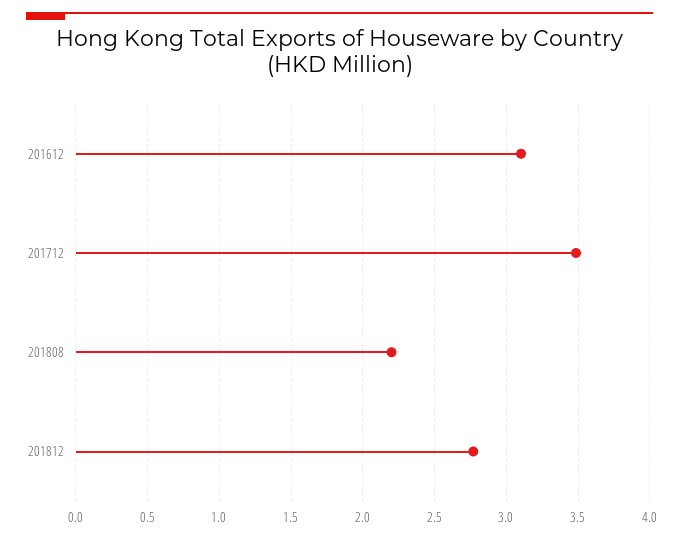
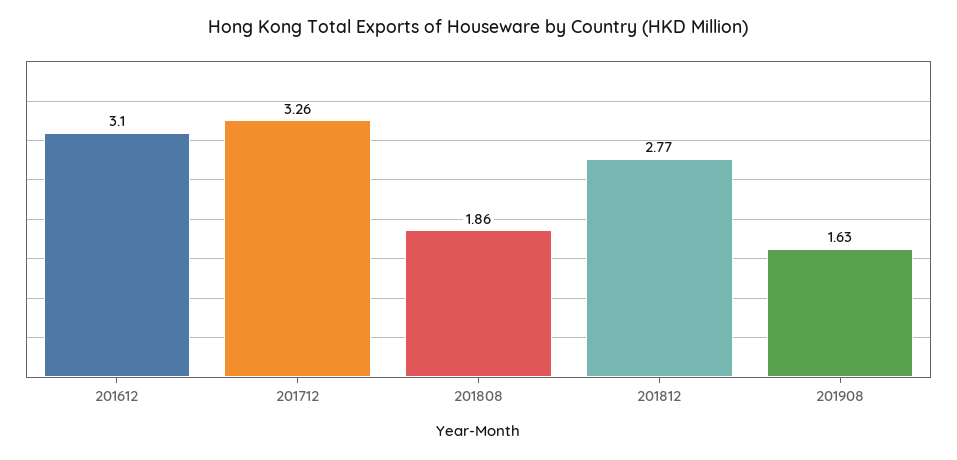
201712: 3.5 -> 3.26
201808: 2.2 -> 1.86
201908: none -> 1.63

